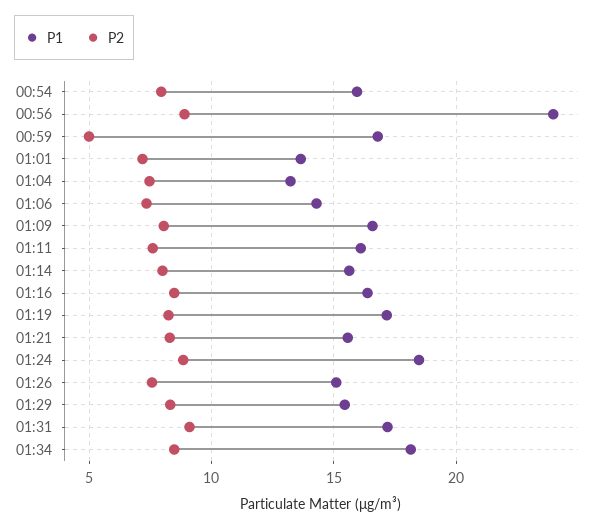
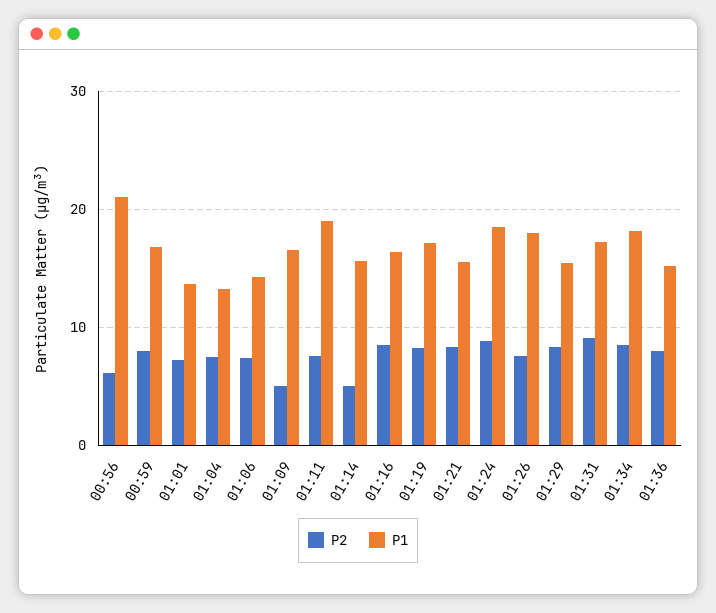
P1, 00:54: 16 -> none
P2, 00:54: 8 -> none
P1, 00:56: 24 -> 21
P2, 00:56: 9 -> 6
P2, 00:59: 5 -> 8
P2, 01:09: 8 -> 5
P1, 01:11: 16 -> 19
P2, 01:14: 8 -> 5
P1, 01:26: 15 -> 18
P2, 01:36: none -> 8
P1, 01:36: none -> 15

